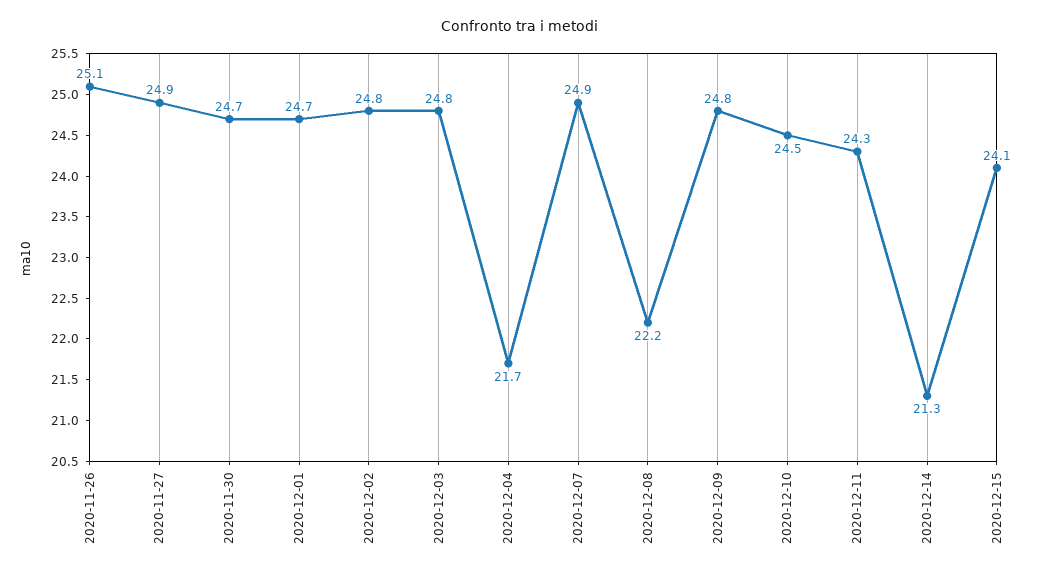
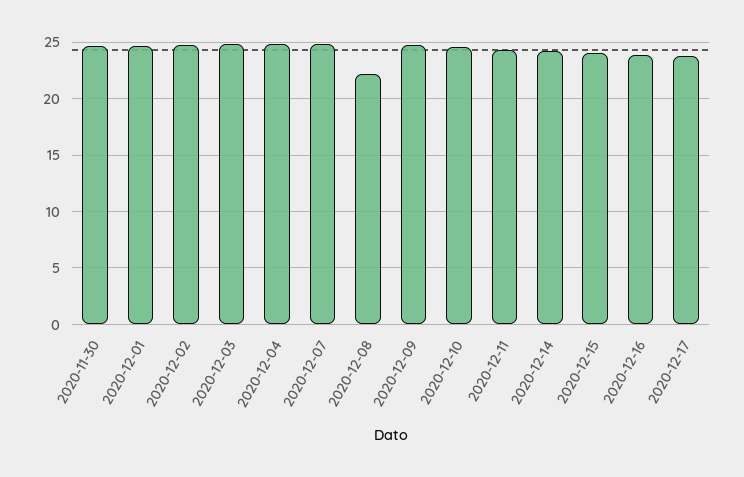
2020-11-26: 25.1 -> none
2020-11-27: 24.9 -> none
2020-12-04: 21.7 -> 25
2020-12-14: 21.3 -> 24
2020-12-16: none -> 24
2020-12-17: none -> 24

